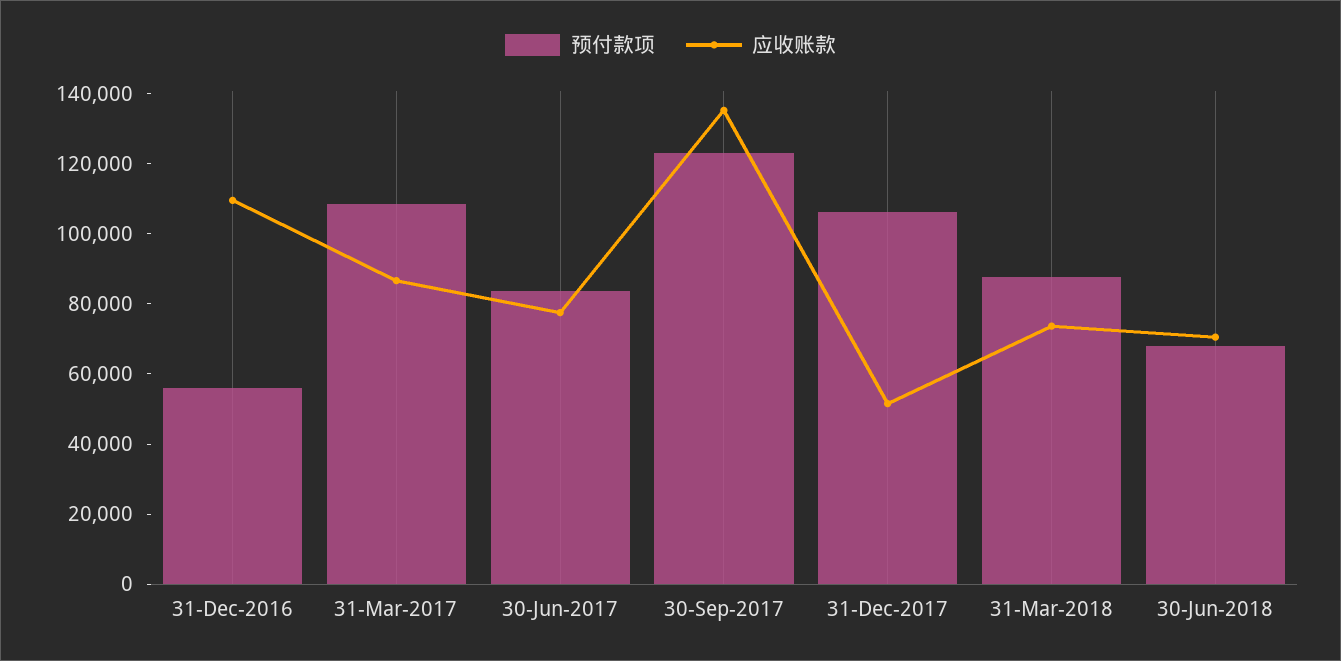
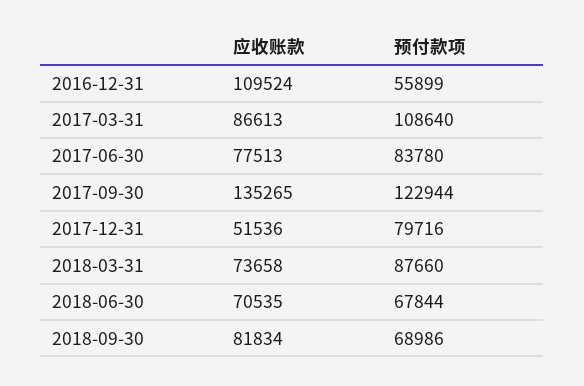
预付款项, 31-Dec-2017: 105000 -> 79716
应收账款, 2018-09-30: none -> 81834
预付款项, 2018-09-30: none -> 68986

